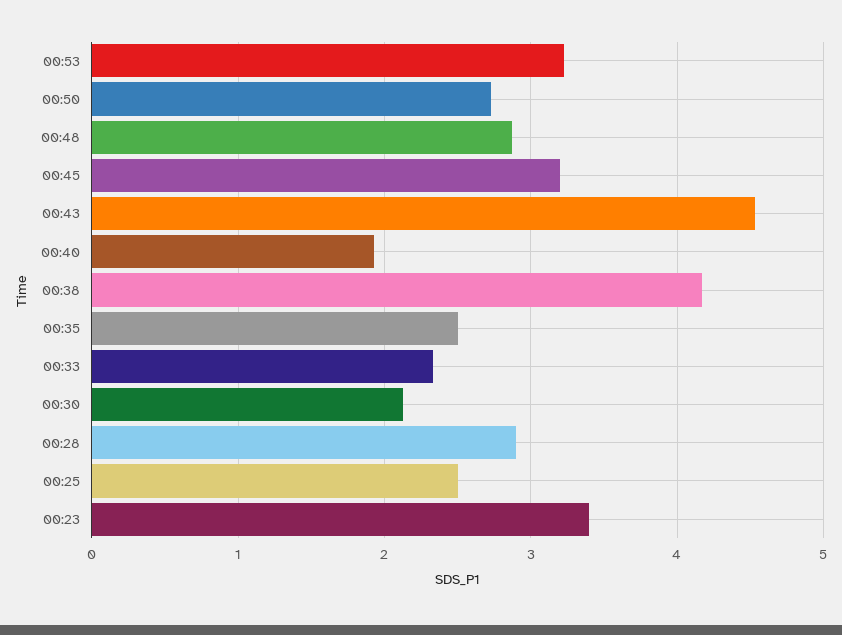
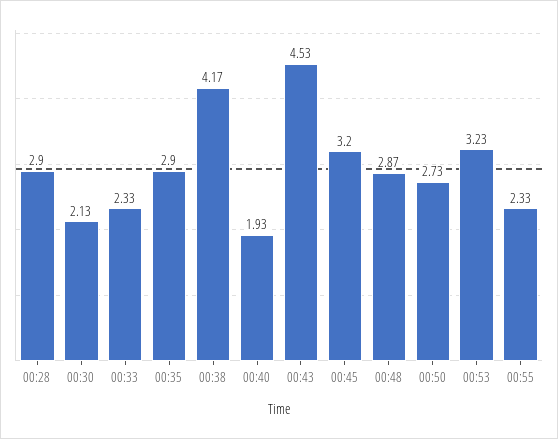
00:35: 2.5 -> 2.9
00:25: 2.5 -> none
00:23: 3.4 -> none
00:55: none -> 2.33

